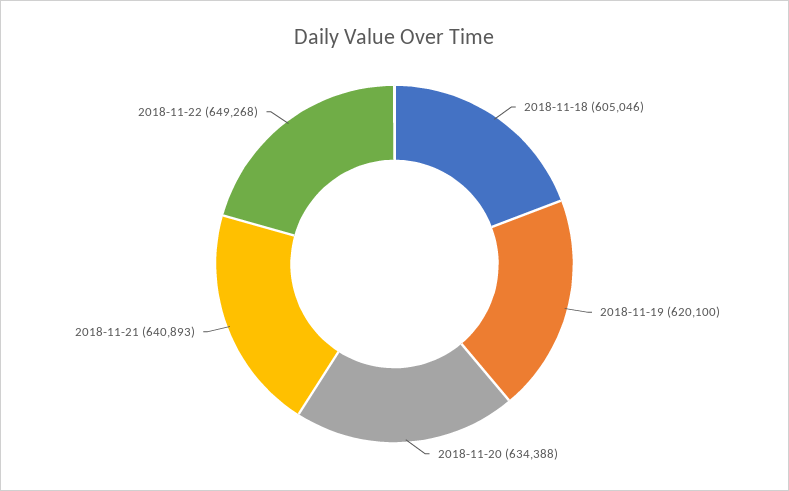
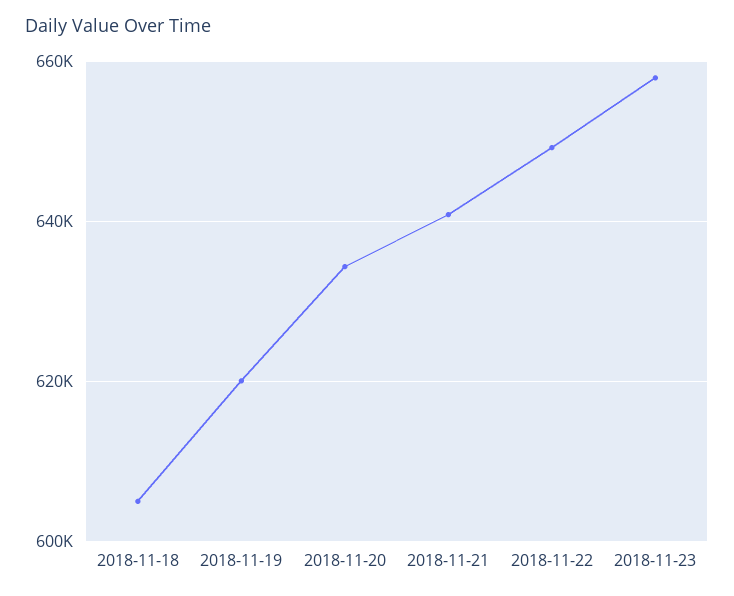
2018-11-23: none -> 658000

